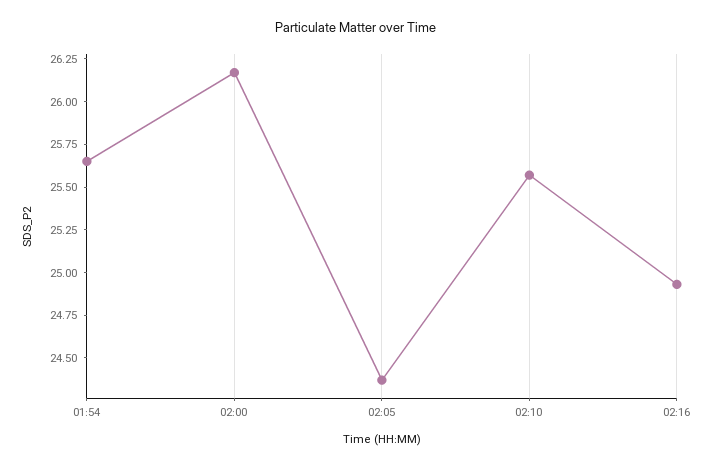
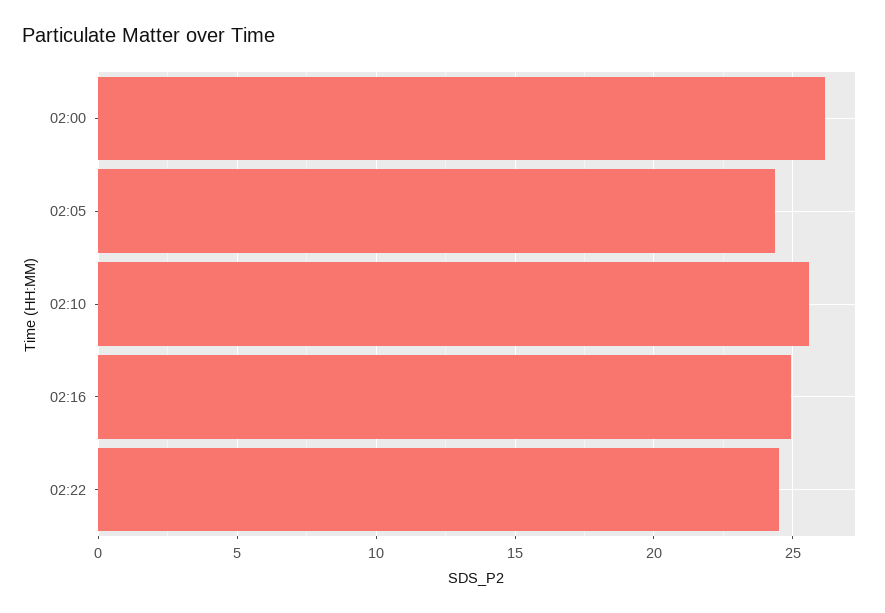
01:54: 25.65 -> none
02:22: none -> 24.5

